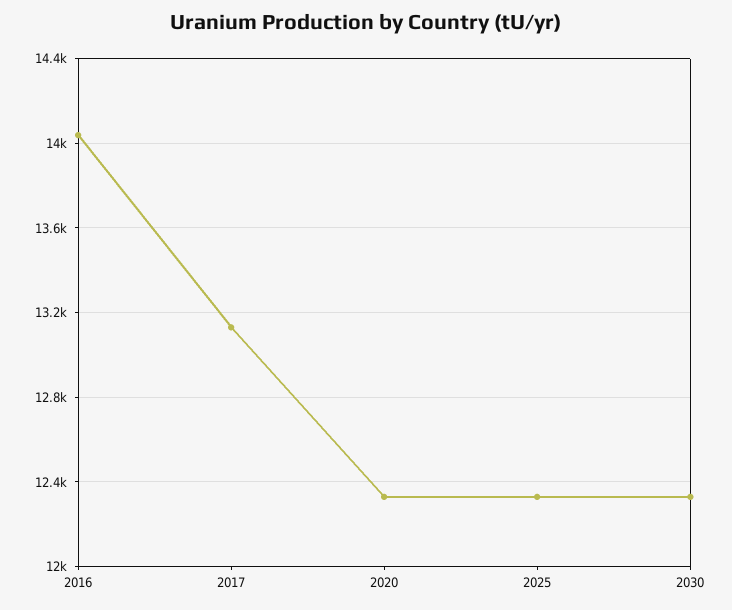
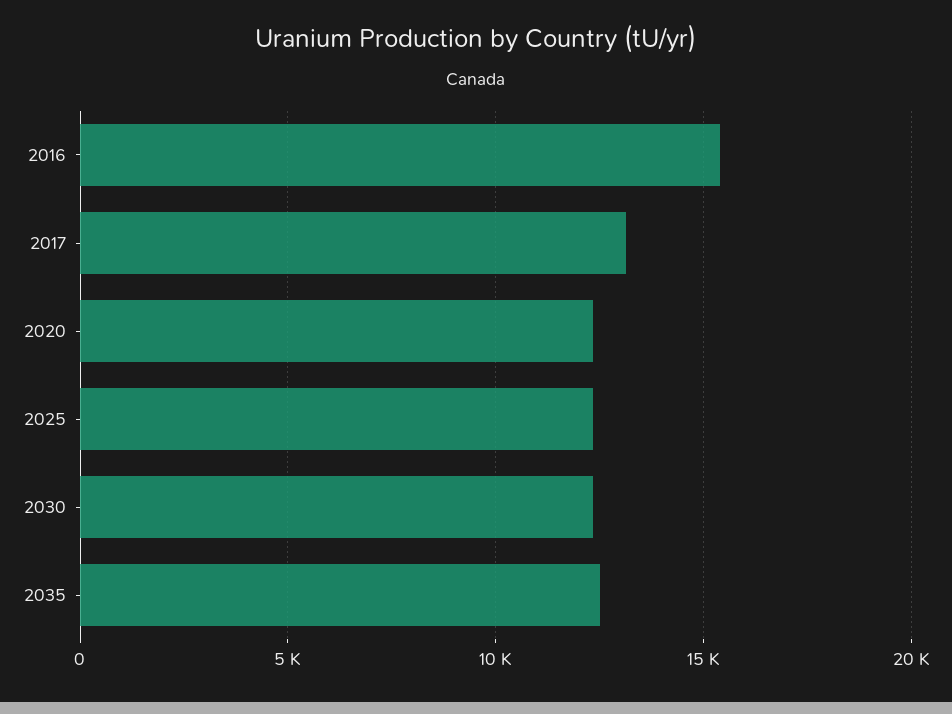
2016: 14050 -> 15500
2035: none -> 12500

